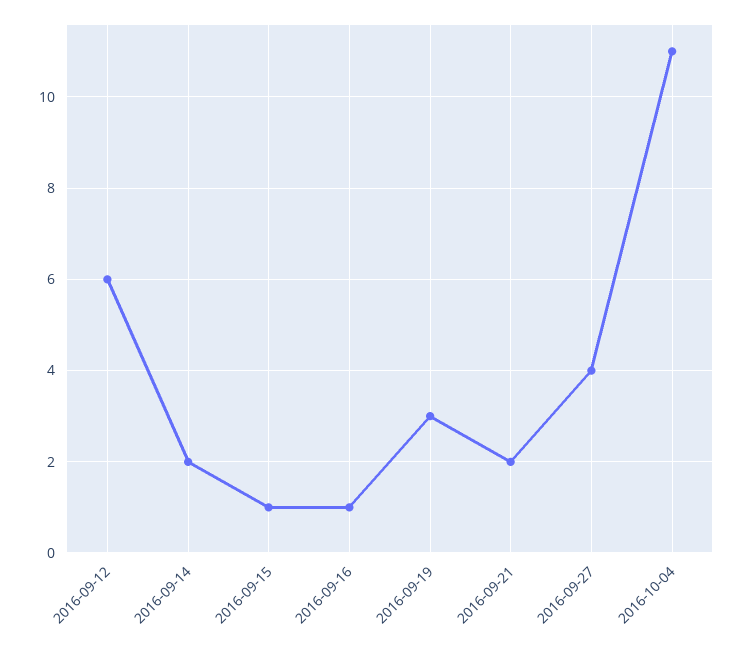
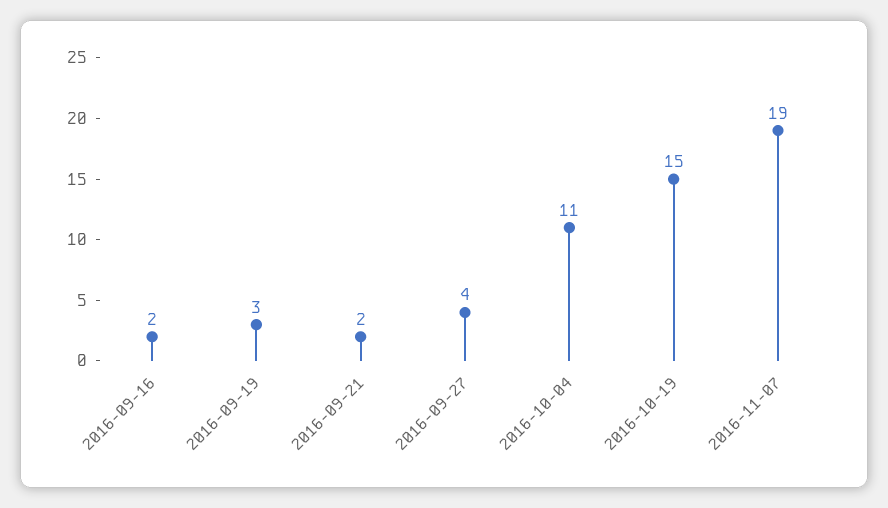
2016-09-12: 6 -> none
2016-09-14: 2 -> none
2016-09-15: 1 -> none
2016-09-16: 1 -> 2
2016-10-19: none -> 15
2016-11-07: none -> 19

